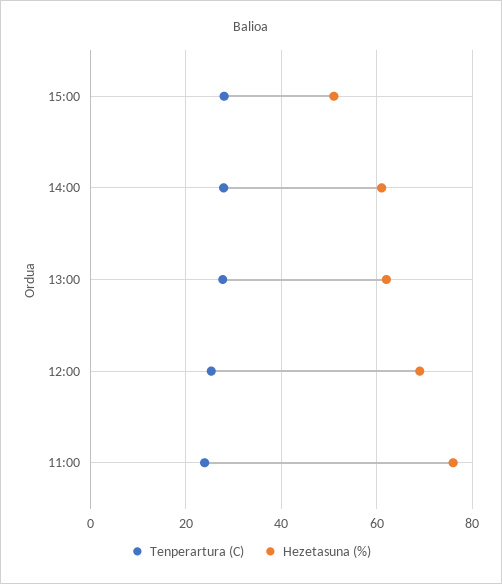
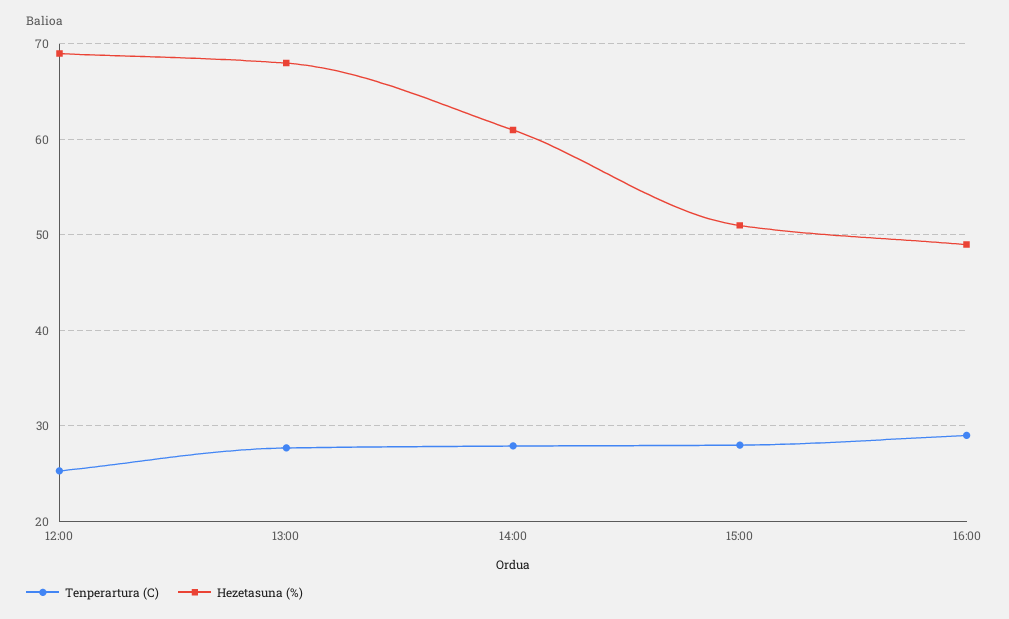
Hezetasuna (%), 13:00: 62 -> 68
Tenperartura (C), 11:00: 24 -> none
Hezetasuna (%), 11:00: 76 -> none
Tenperartura (C), 16:00: none -> 29
Hezetasuna (%), 16:00: none -> 49

